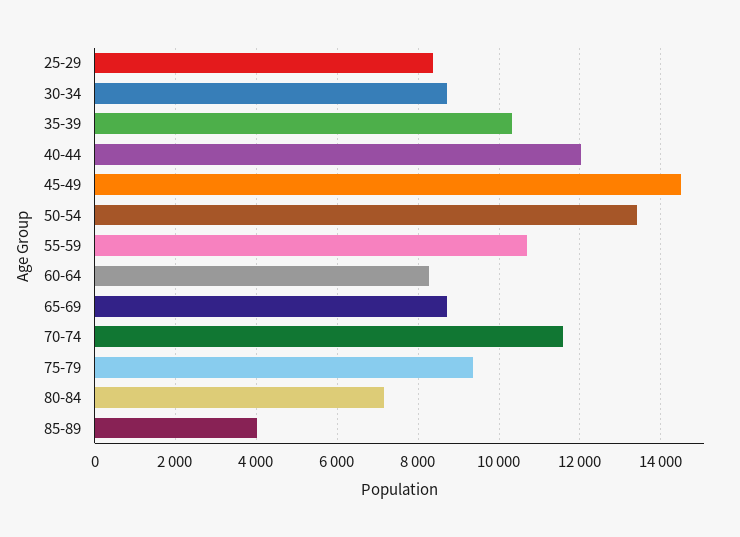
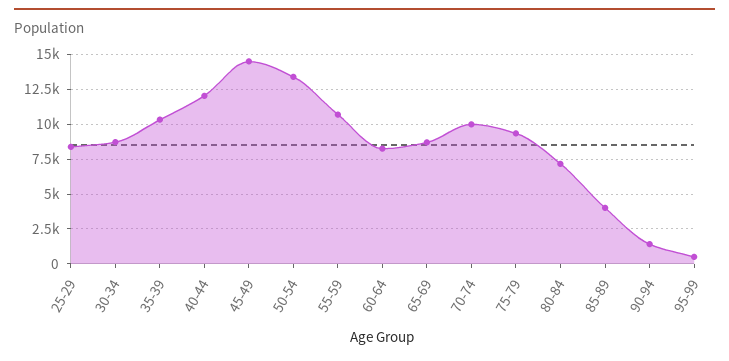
70-74: 11600 -> 10000
90-94: none -> 1500
95-99: none -> 500

